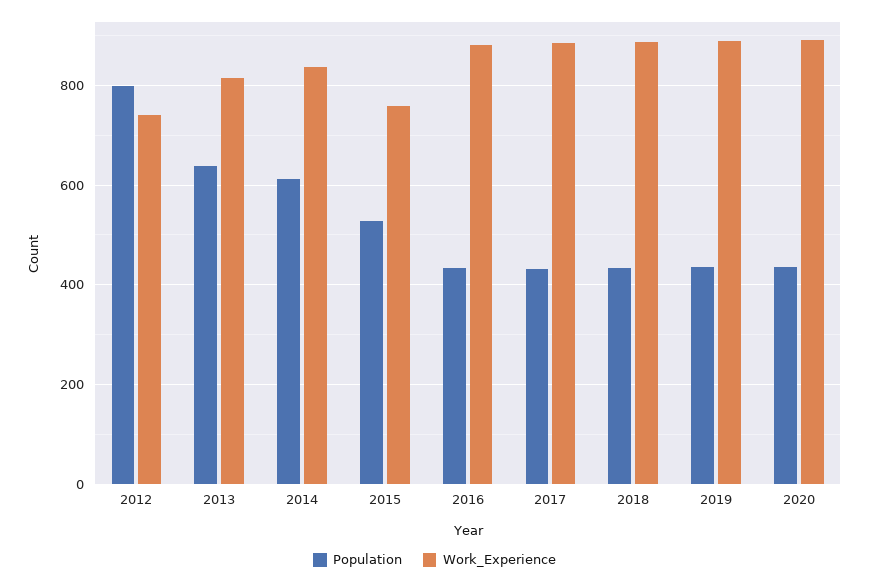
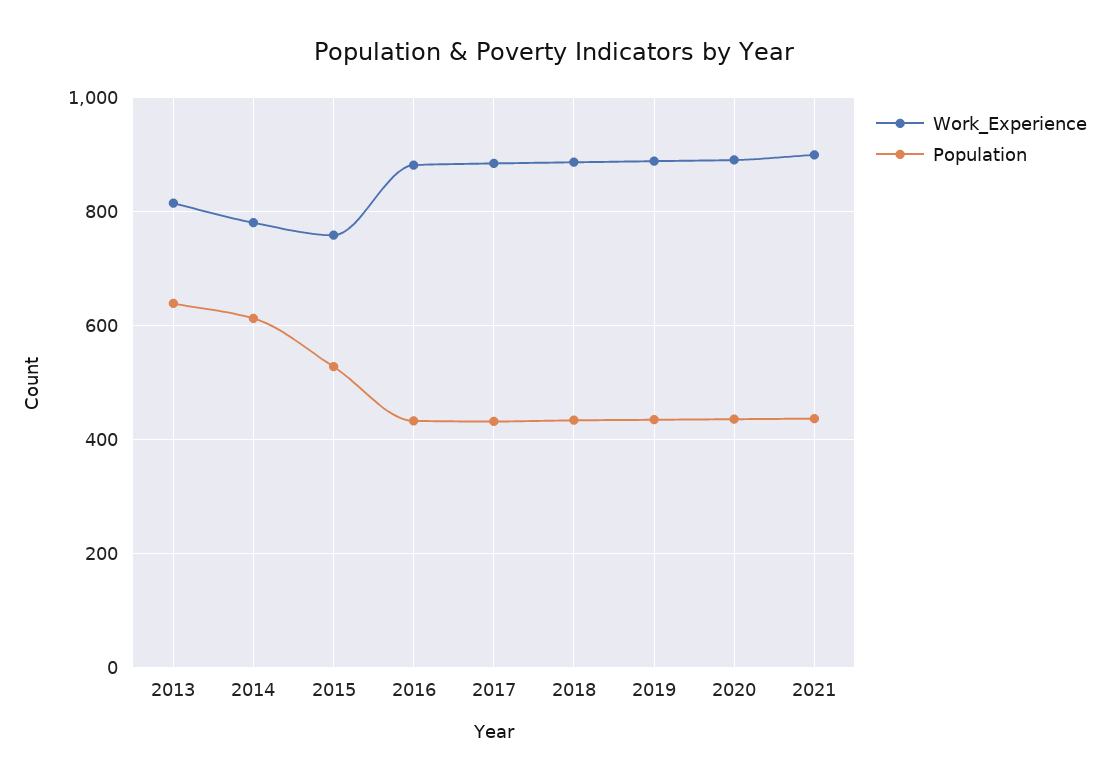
Population, 2012: 800 -> none
Work_Experience, 2012: 740 -> none
Work_Experience, 2014: 840 -> 780
Work_Experience, 2021: none -> 900
Population, 2021: none -> 440

